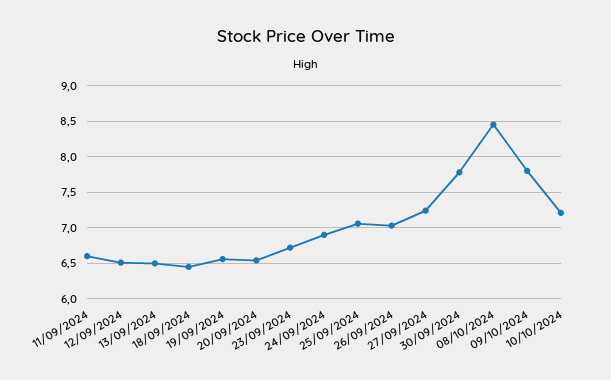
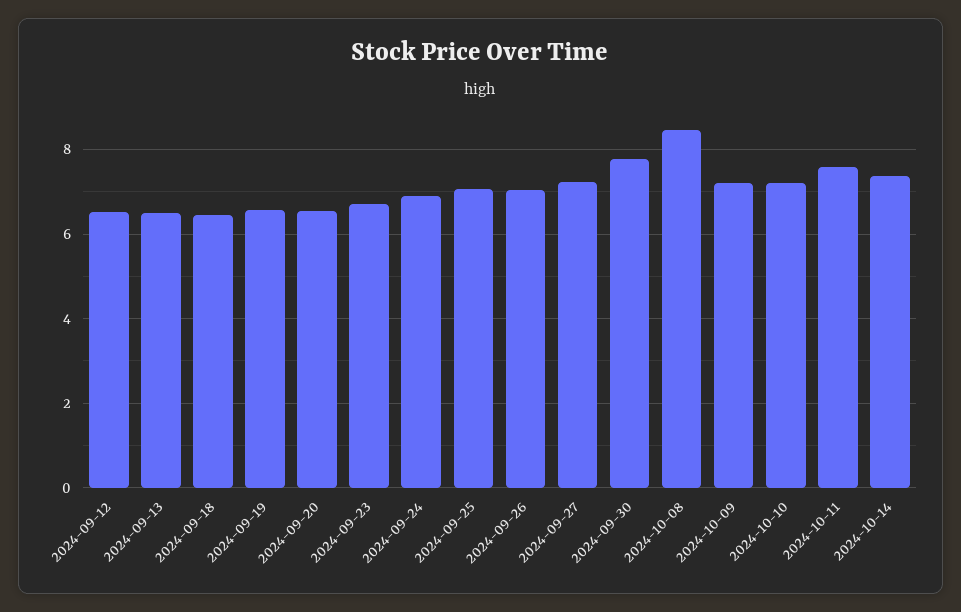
11/09/2024: 6.6 -> none
09/10/2024: 7.8 -> 7.2
2024-10-11: none -> 7.6
2024-10-14: none -> 7.4

